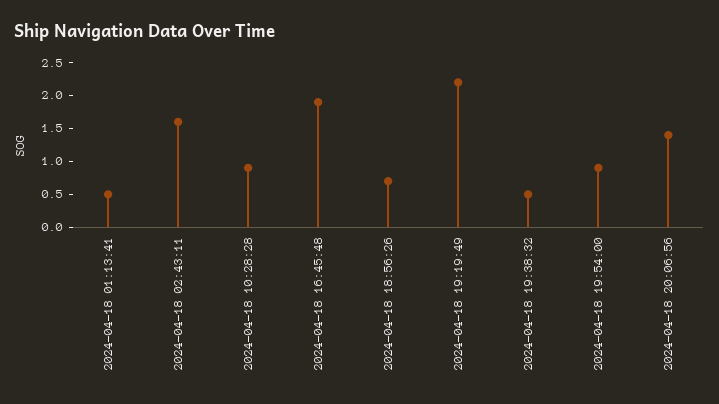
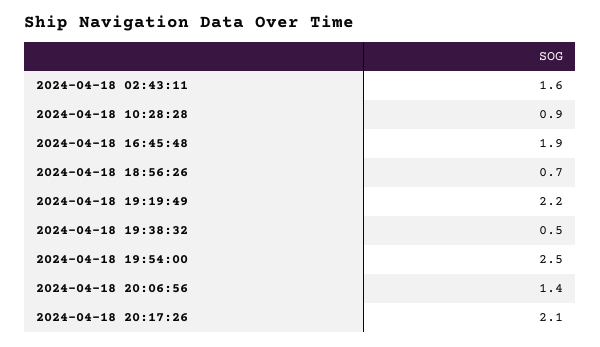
2024-04-18 01:13:41: 0.5 -> none
2024-04-18 19:54:00: 1 -> 2.5
2024-04-18 20:17:26: none -> 2.1

